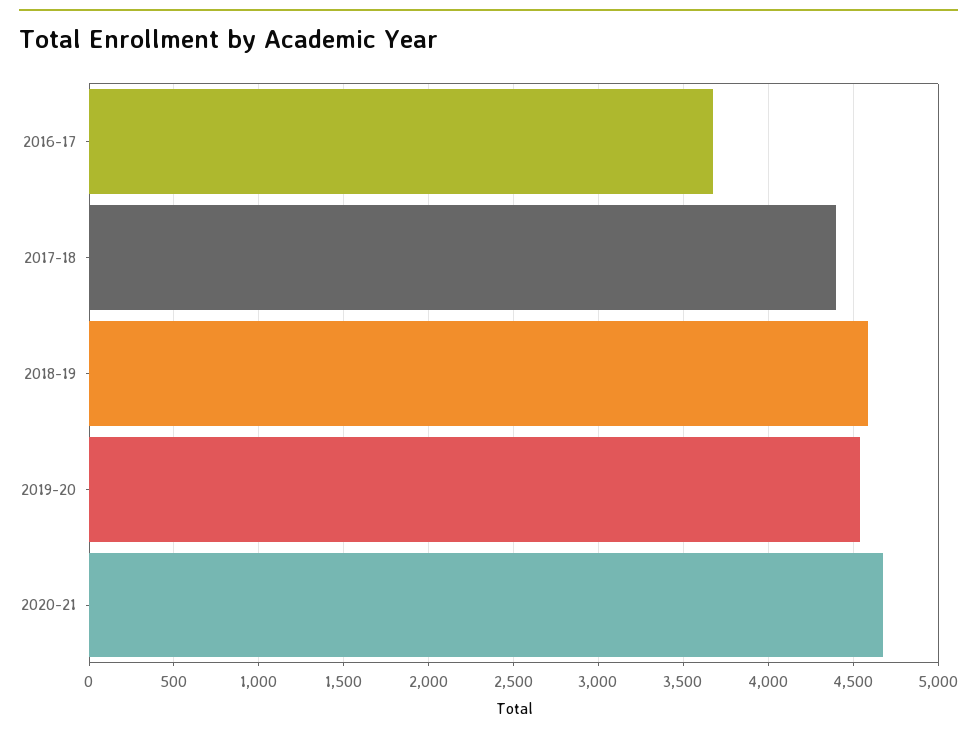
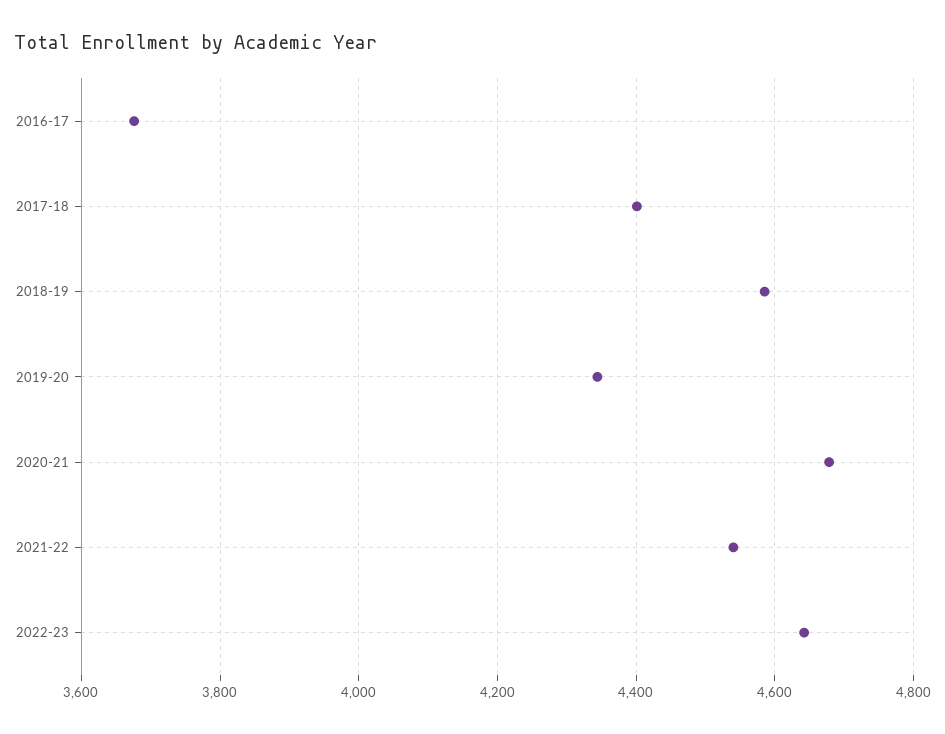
2019-20: 4550 -> 4340
2021-22: none -> 4540
2022-23: none -> 4640

